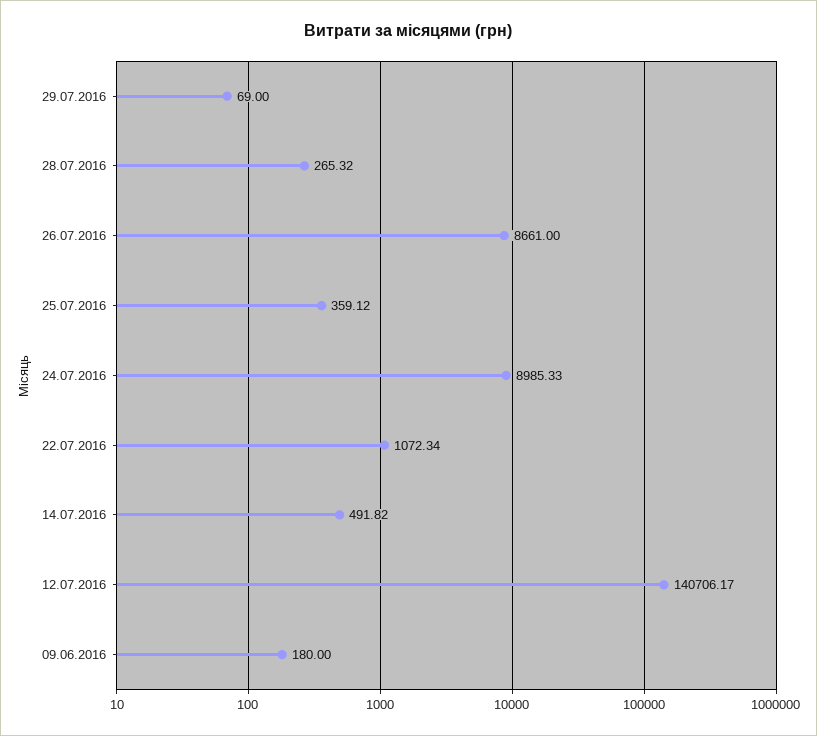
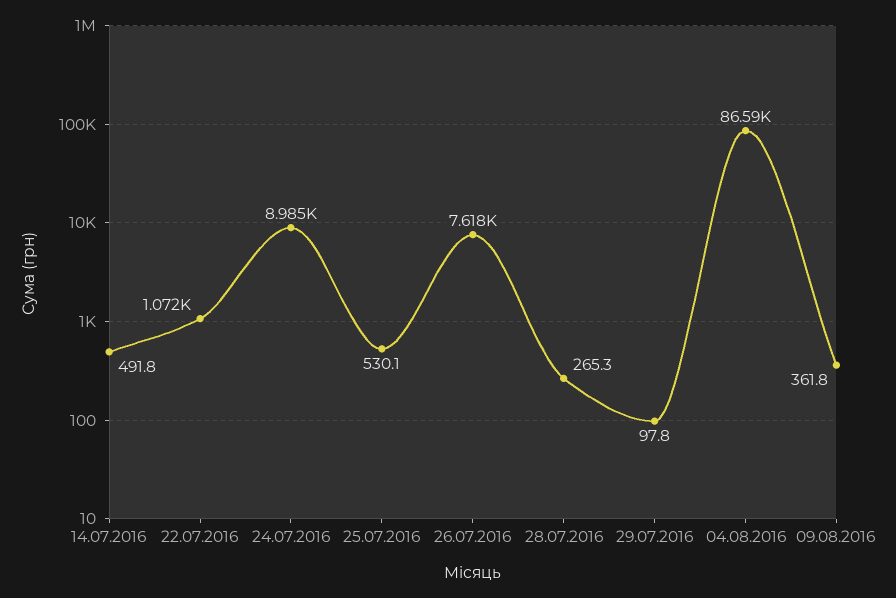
29.07.2016: 69 -> 97.8
26.07.2016: 8661 -> 7618
25.07.2016: 359.12 -> 530.1
12.07.2016: 140706.17 -> none
09.06.2016: 180 -> none
04.08.2016: none -> 86590
09.08.2016: none -> 361.8

